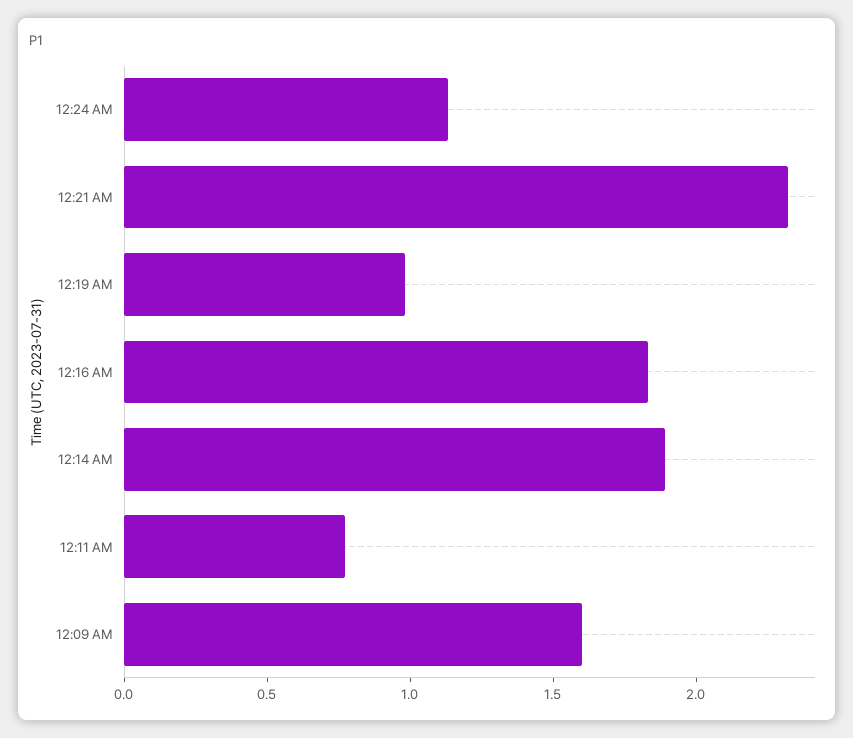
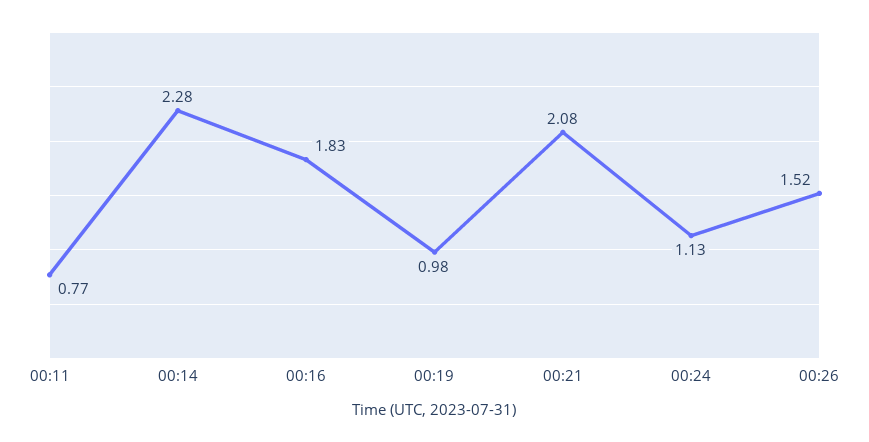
12:21 AM: 2.3 -> 2.08
12:14 AM: 1.9 -> 2.28
12:09 AM: 1.6 -> none
00:26: none -> 1.52

